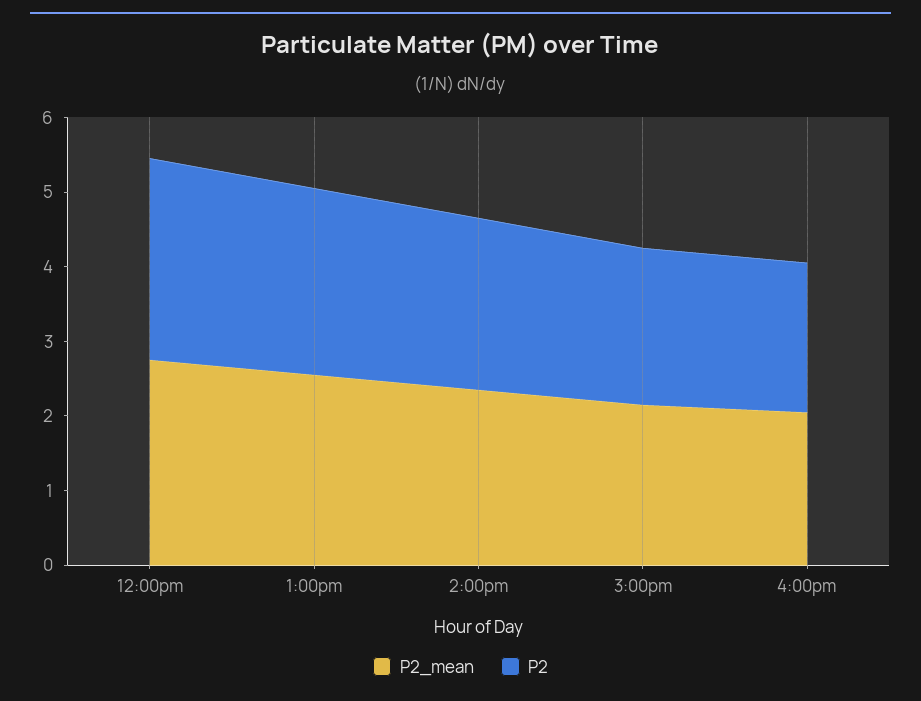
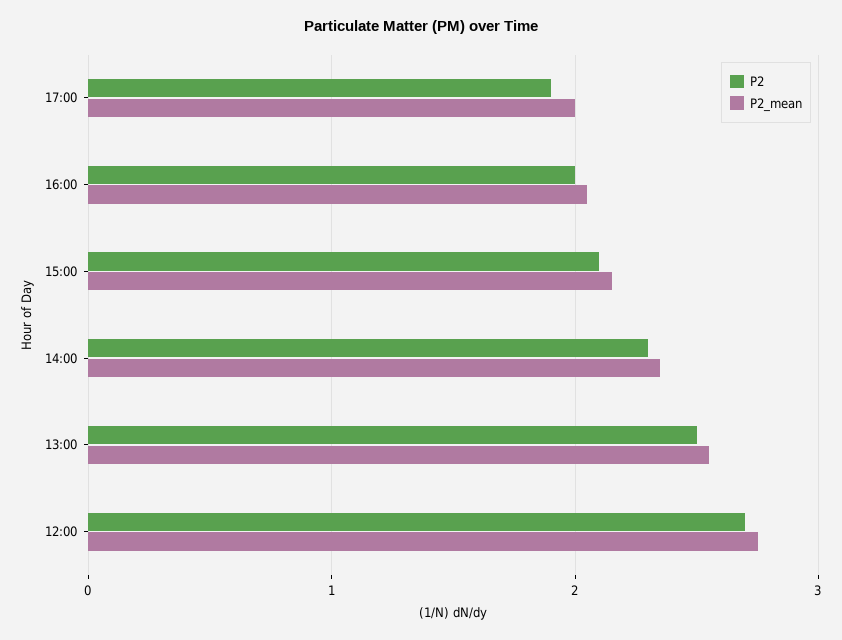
P2, 17:00: none -> 1.9
P2_mean, 17:00: none -> 2

